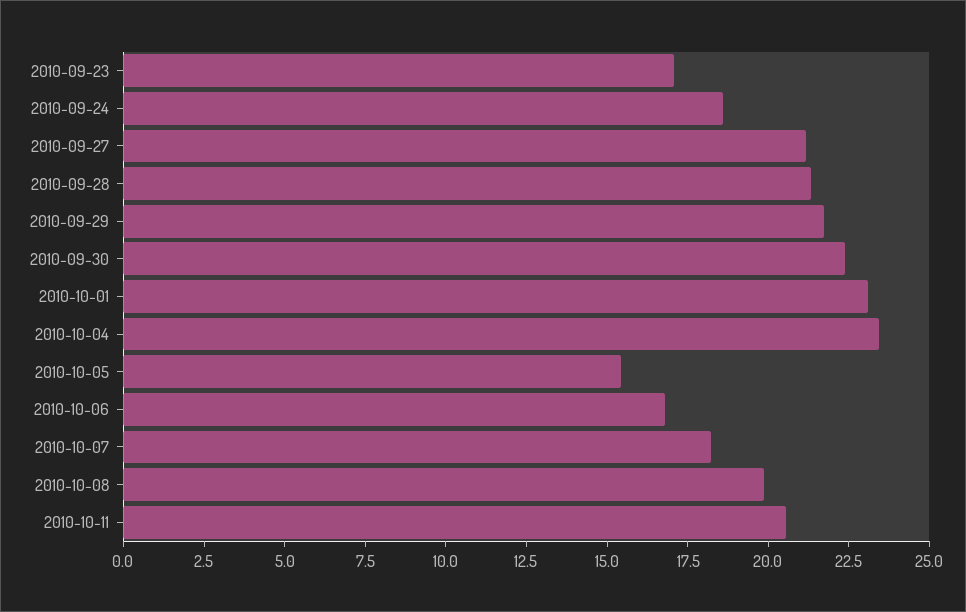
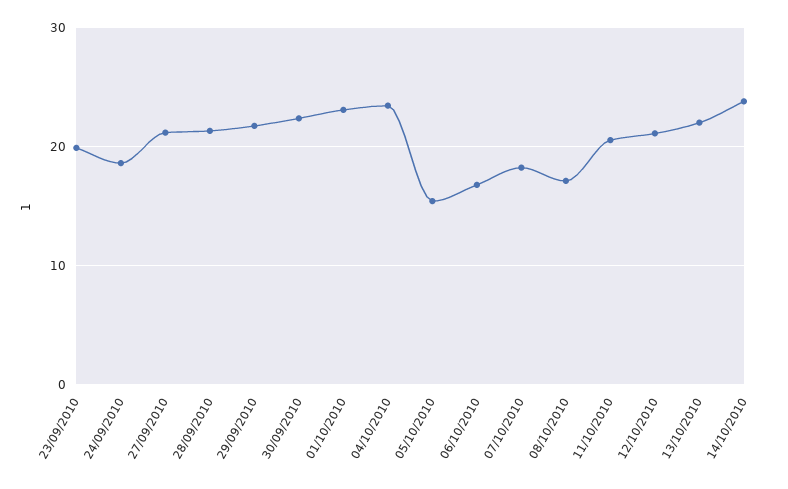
2010-09-23: 17 -> 20
2010-10-08: 20 -> 17
12/10/2010: none -> 21
13/10/2010: none -> 22
14/10/2010: none -> 24

